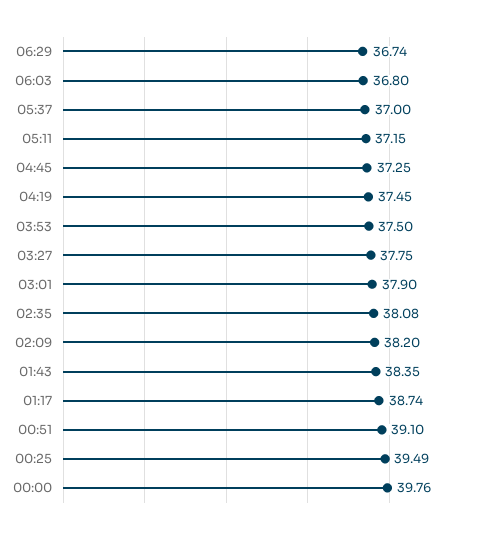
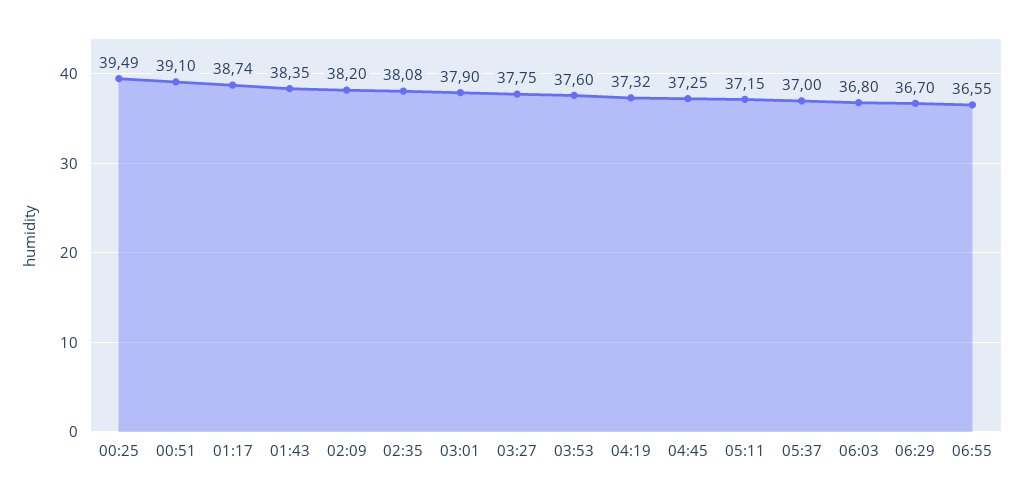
06:29: 36.74 -> 36.7
04:19: 37.45 -> 37.32
03:53: 37.5 -> 37.6
00:00: 39.76 -> none
06:55: none -> 36.55

